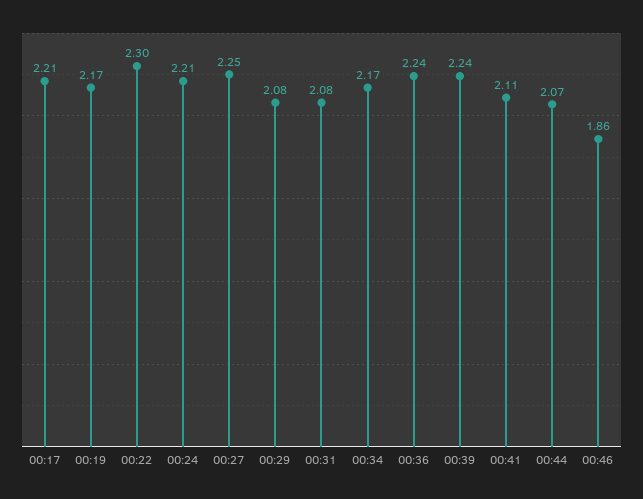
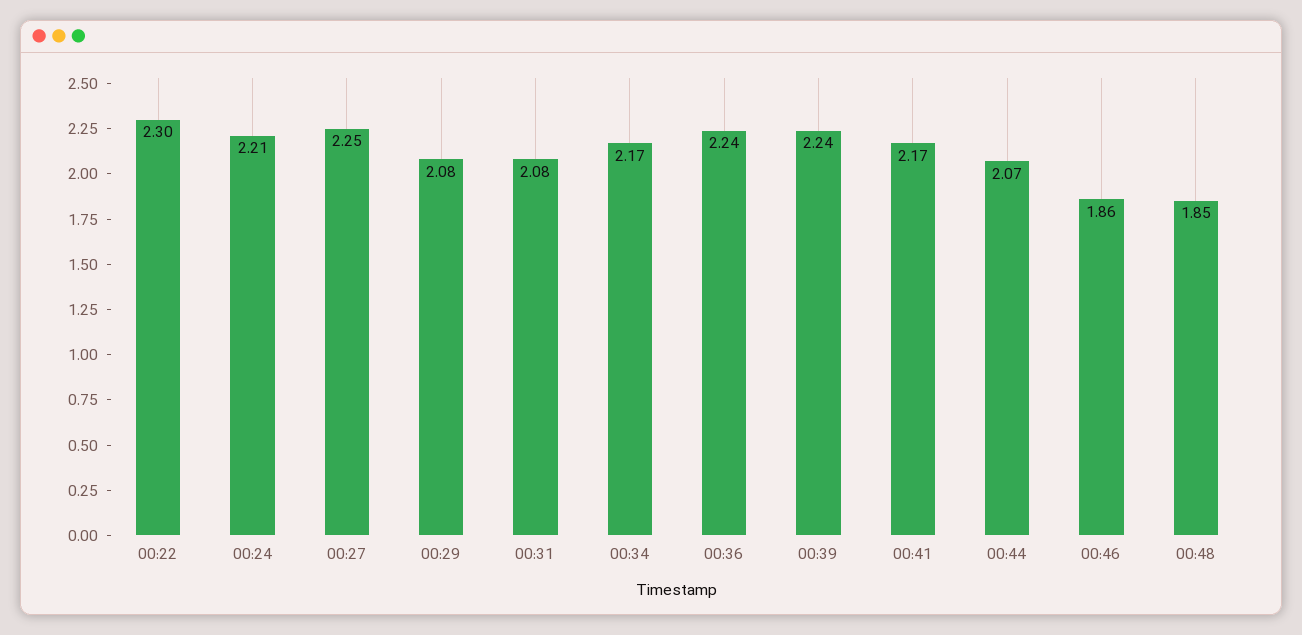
00:17: 2.21 -> none
00:19: 2.17 -> none
00:41: 2.11 -> 2.17
00:48: none -> 1.85

